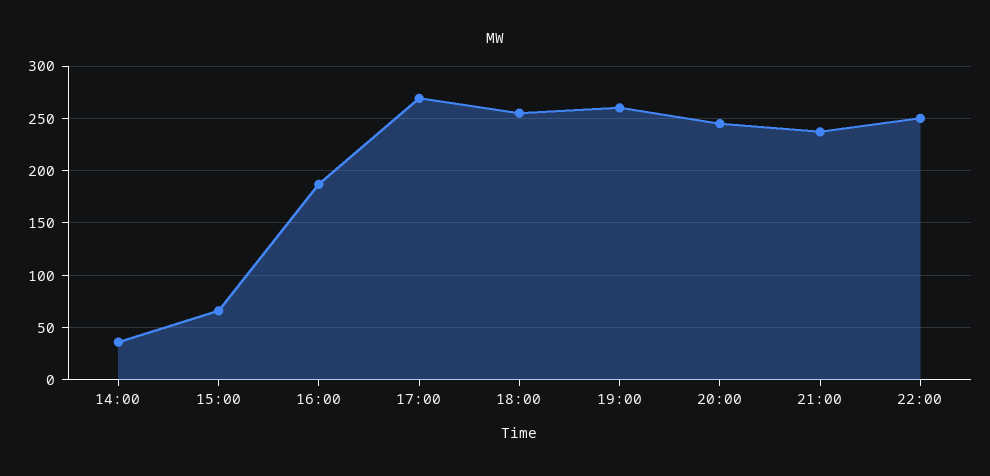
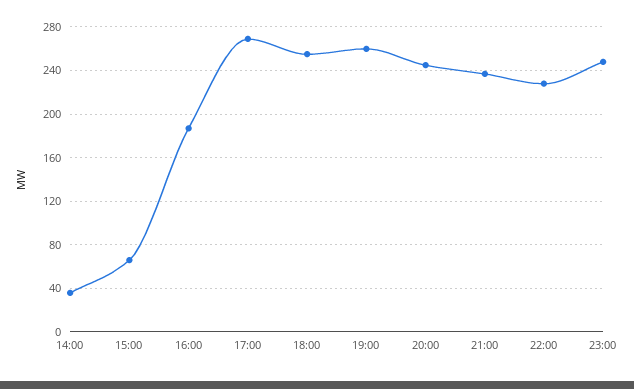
22:00: 250 -> 230
23:00: none -> 250

